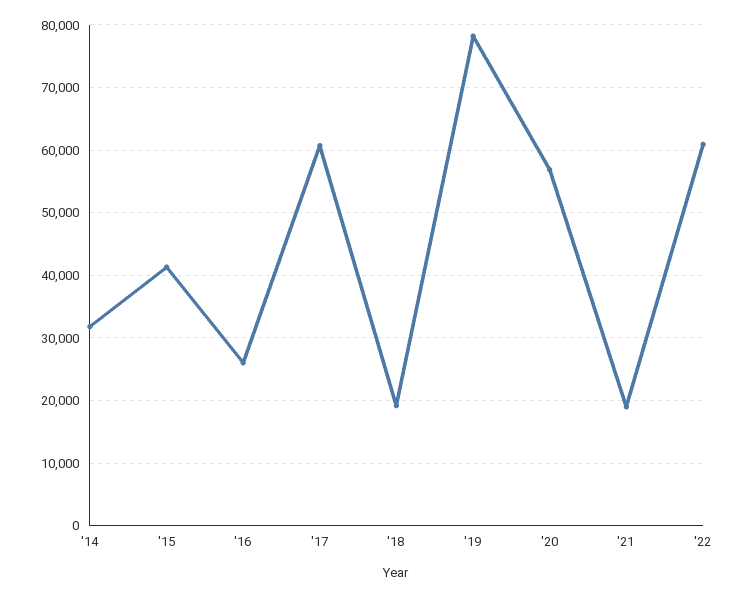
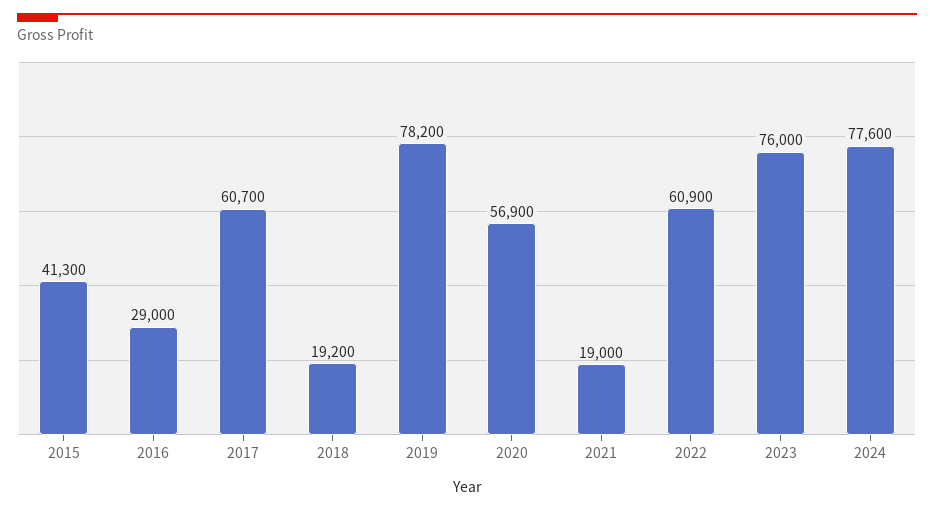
'14: 32000 -> none
'16: 26000 -> 29000
2023: none -> 76000
2024: none -> 77600

